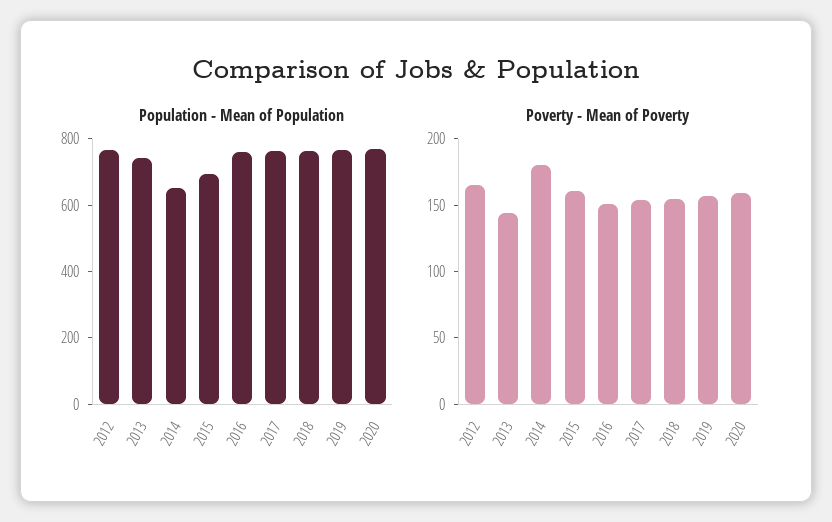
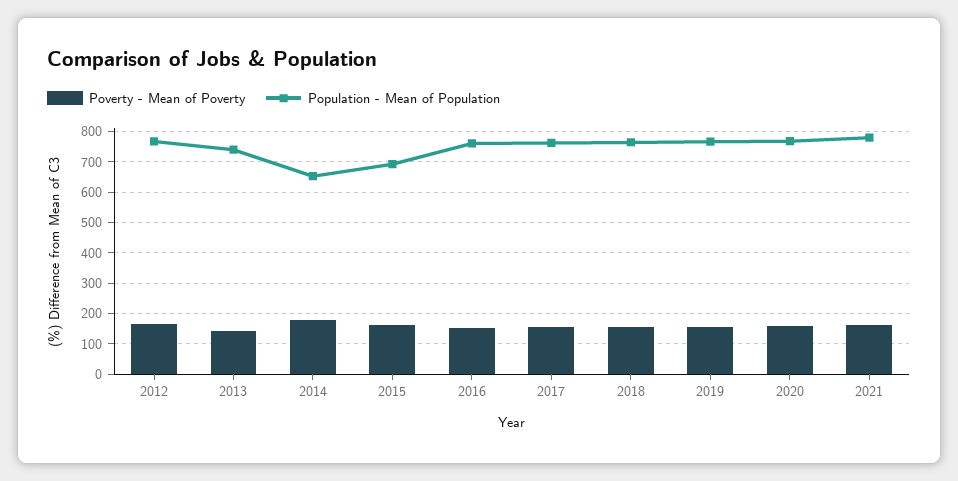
Poverty - Mean of Poverty, 2021: none -> 160
Population - Mean of Population, 2021: none -> 780

